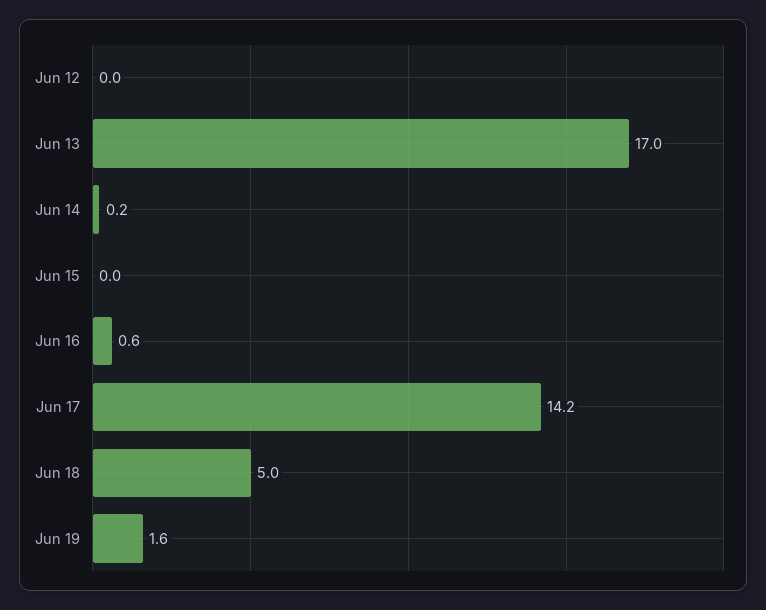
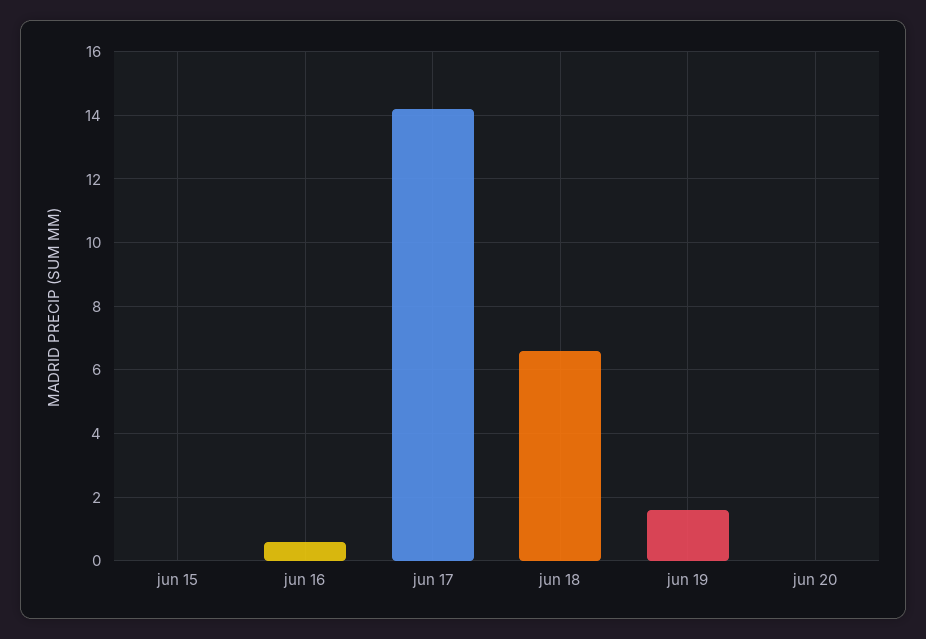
Jun 12: 0 -> none
Jun 13: 17 -> none
Jun 14: 0.2 -> none
Jun 18: 5 -> 6.5
jun 20: none -> 0

